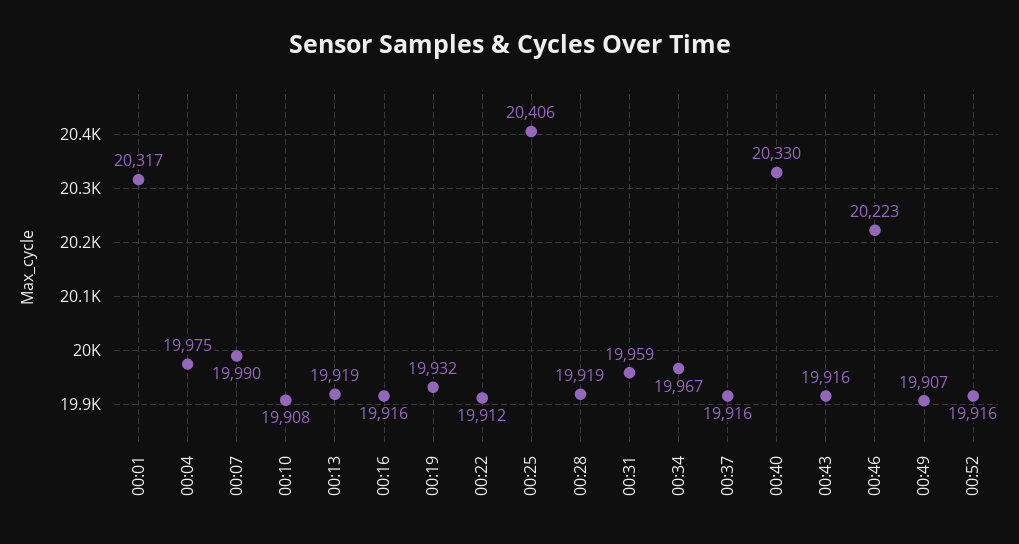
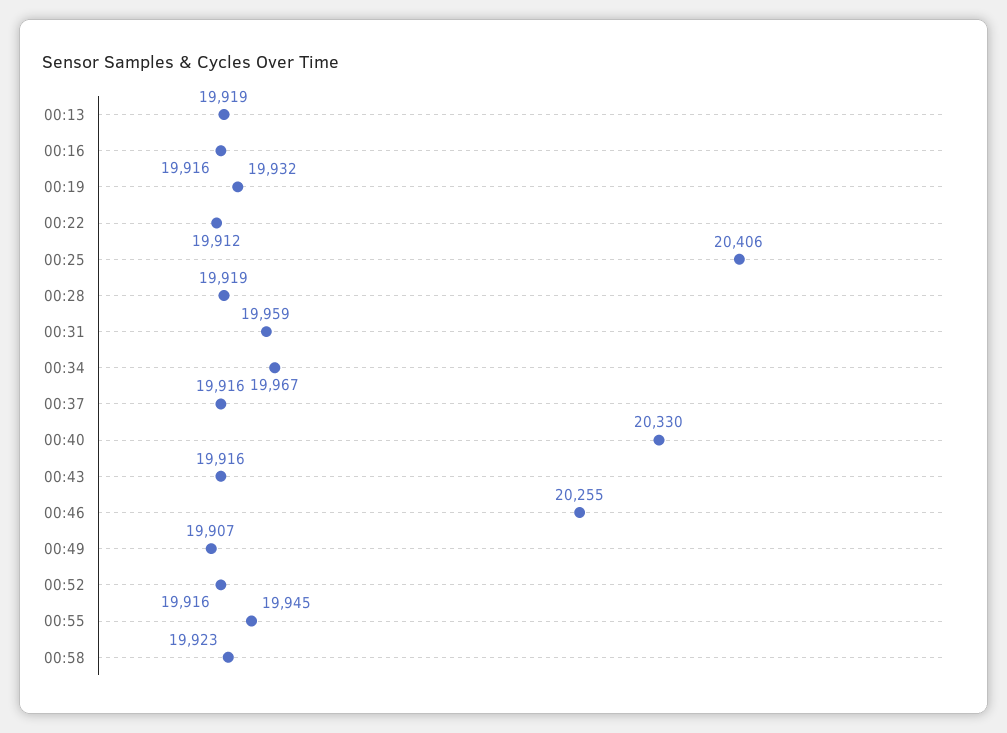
00:01: 20317 -> none
00:04: 19975 -> none
00:07: 19990 -> none
00:10: 19908 -> none
00:46: 20223 -> 20255
00:55: none -> 19945
00:58: none -> 19923

